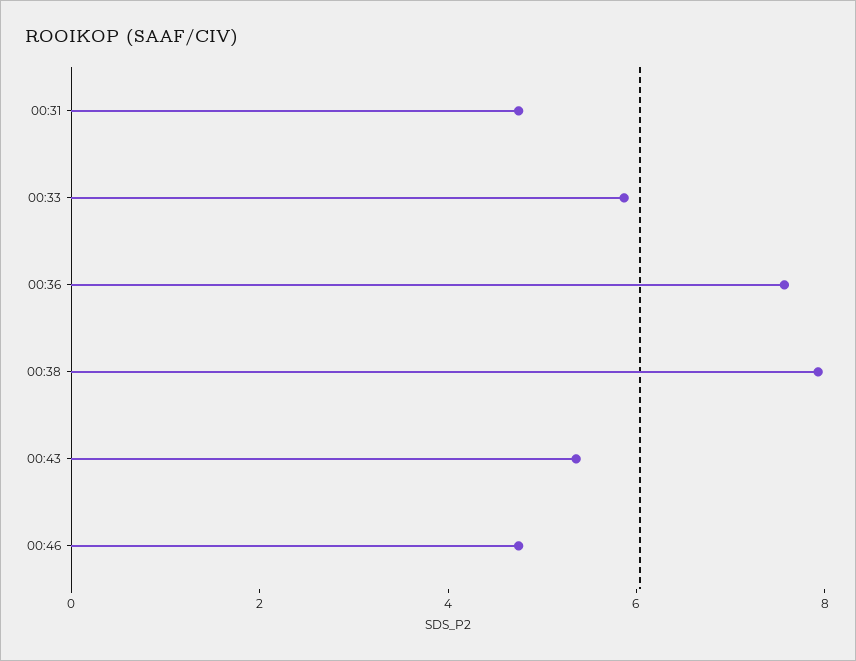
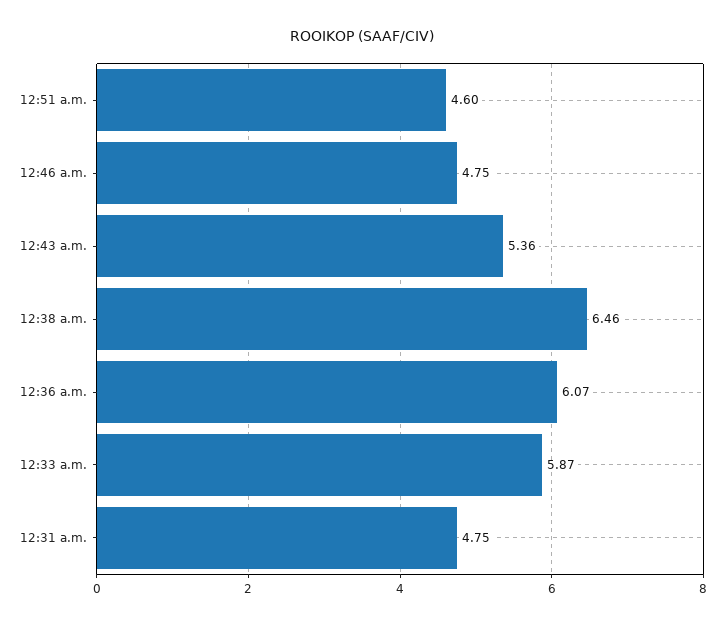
00:36: 7.5 -> 6.07
00:38: 8 -> 6.46
12:51 a.m.: none -> 4.6

